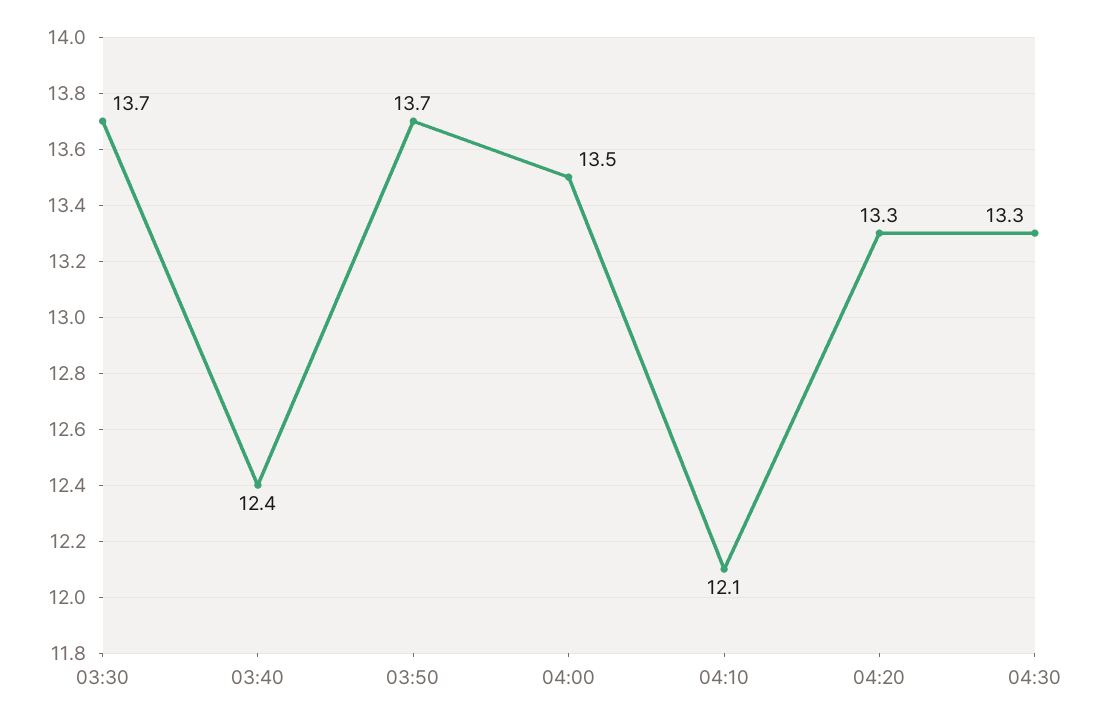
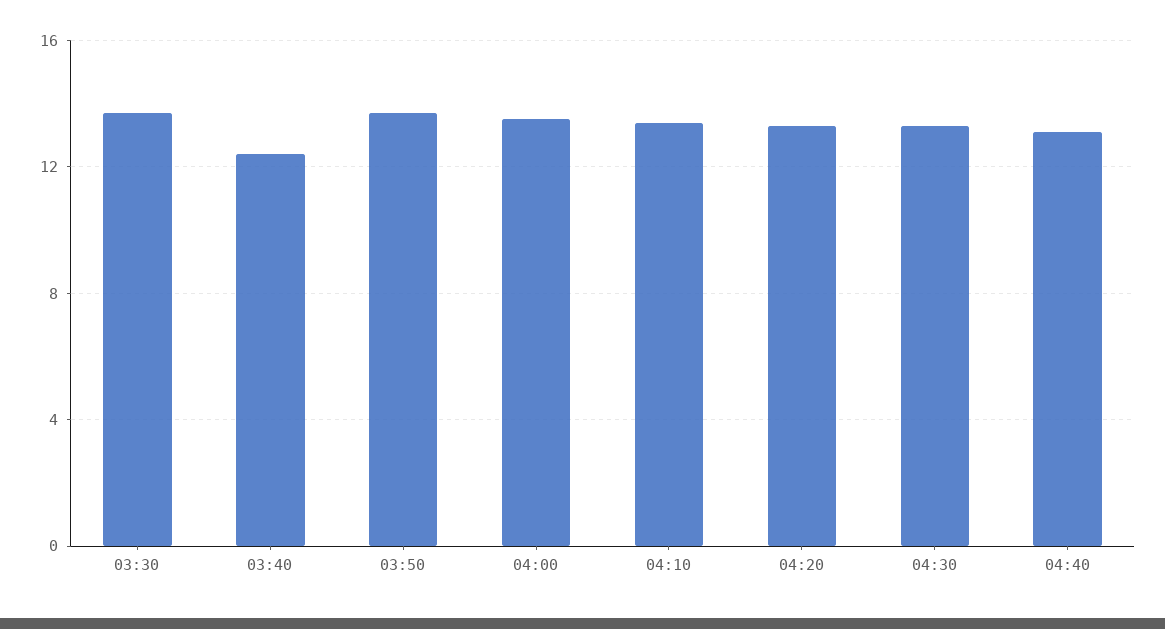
04:10: 12.1 -> 13.5
04:40: none -> 13

